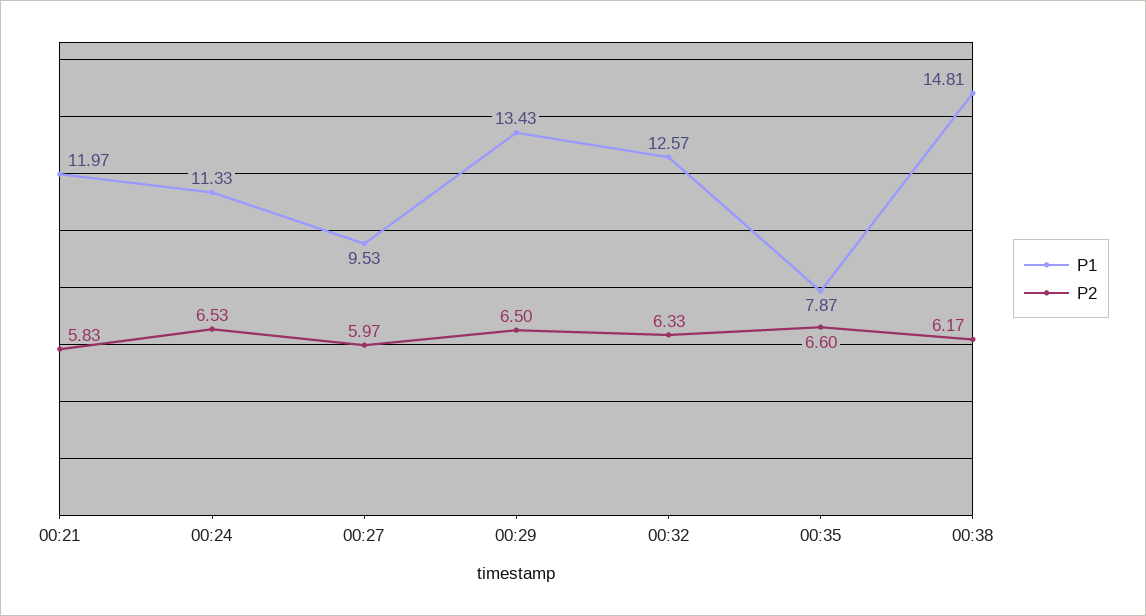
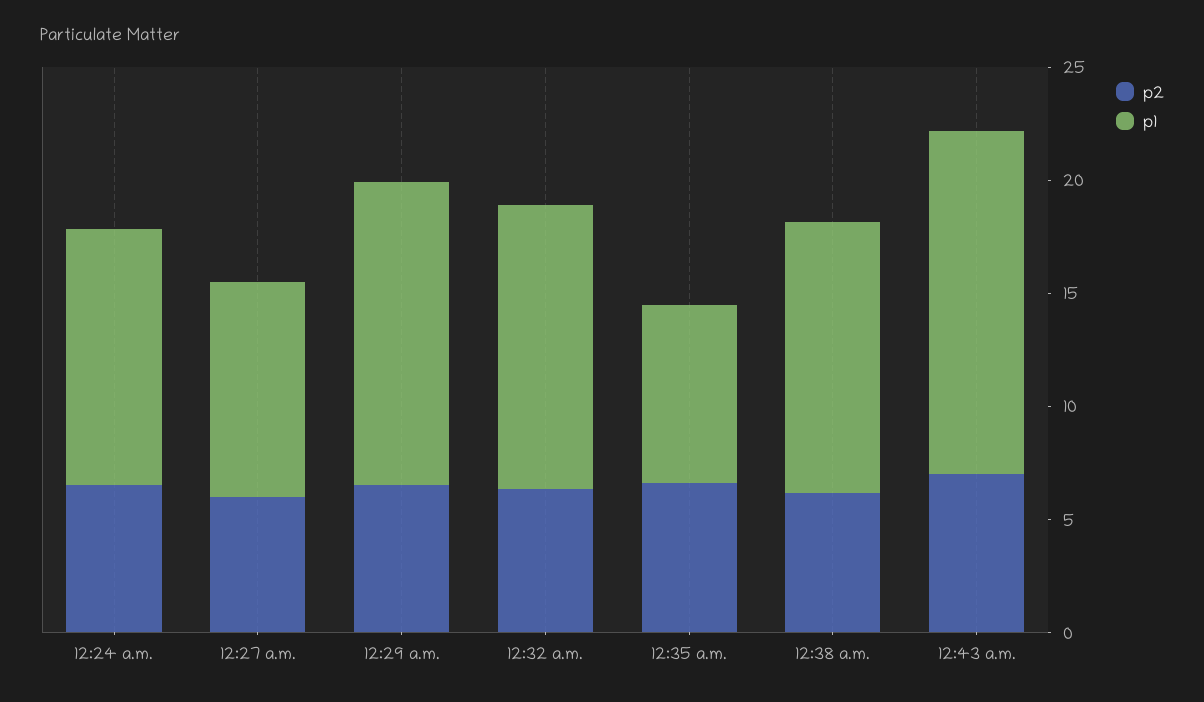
P1, 00:21: 11.97 -> none
P2, 00:21: 5.83 -> none
P1, 00:38: 14.81 -> 12
P2, 12:43 a.m.: none -> 7
P1, 12:43 a.m.: none -> 15

